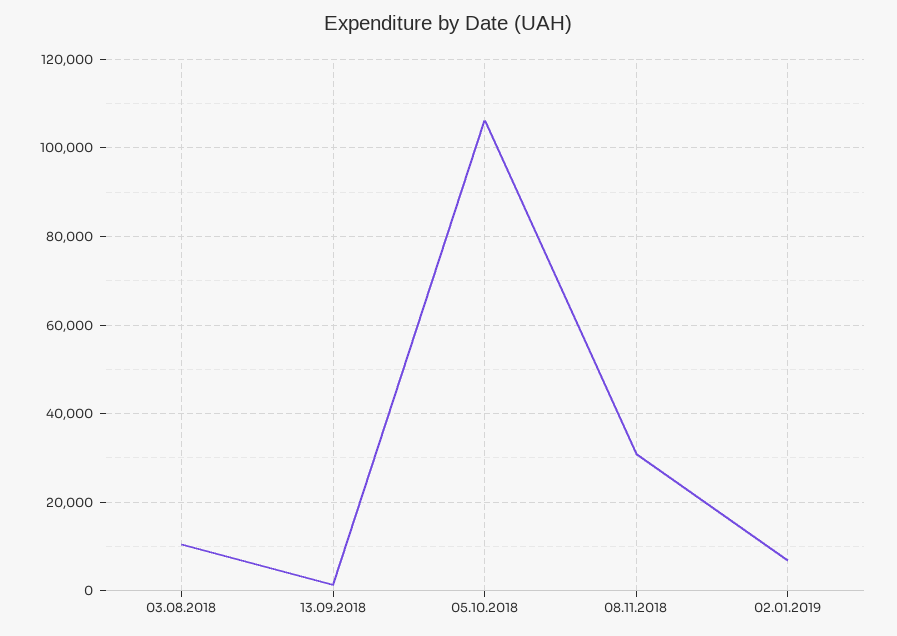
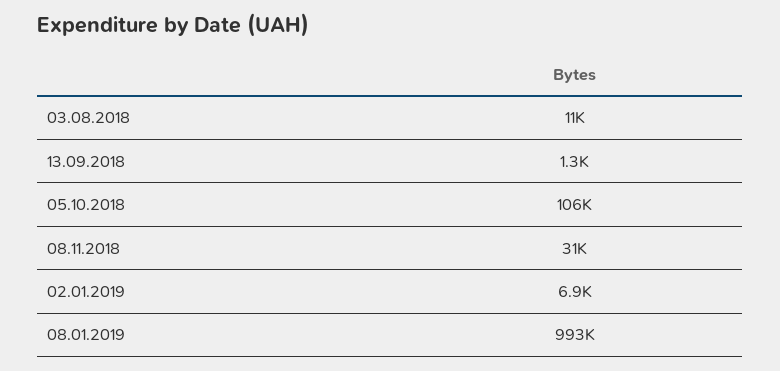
08.01.2019: none -> 993000

